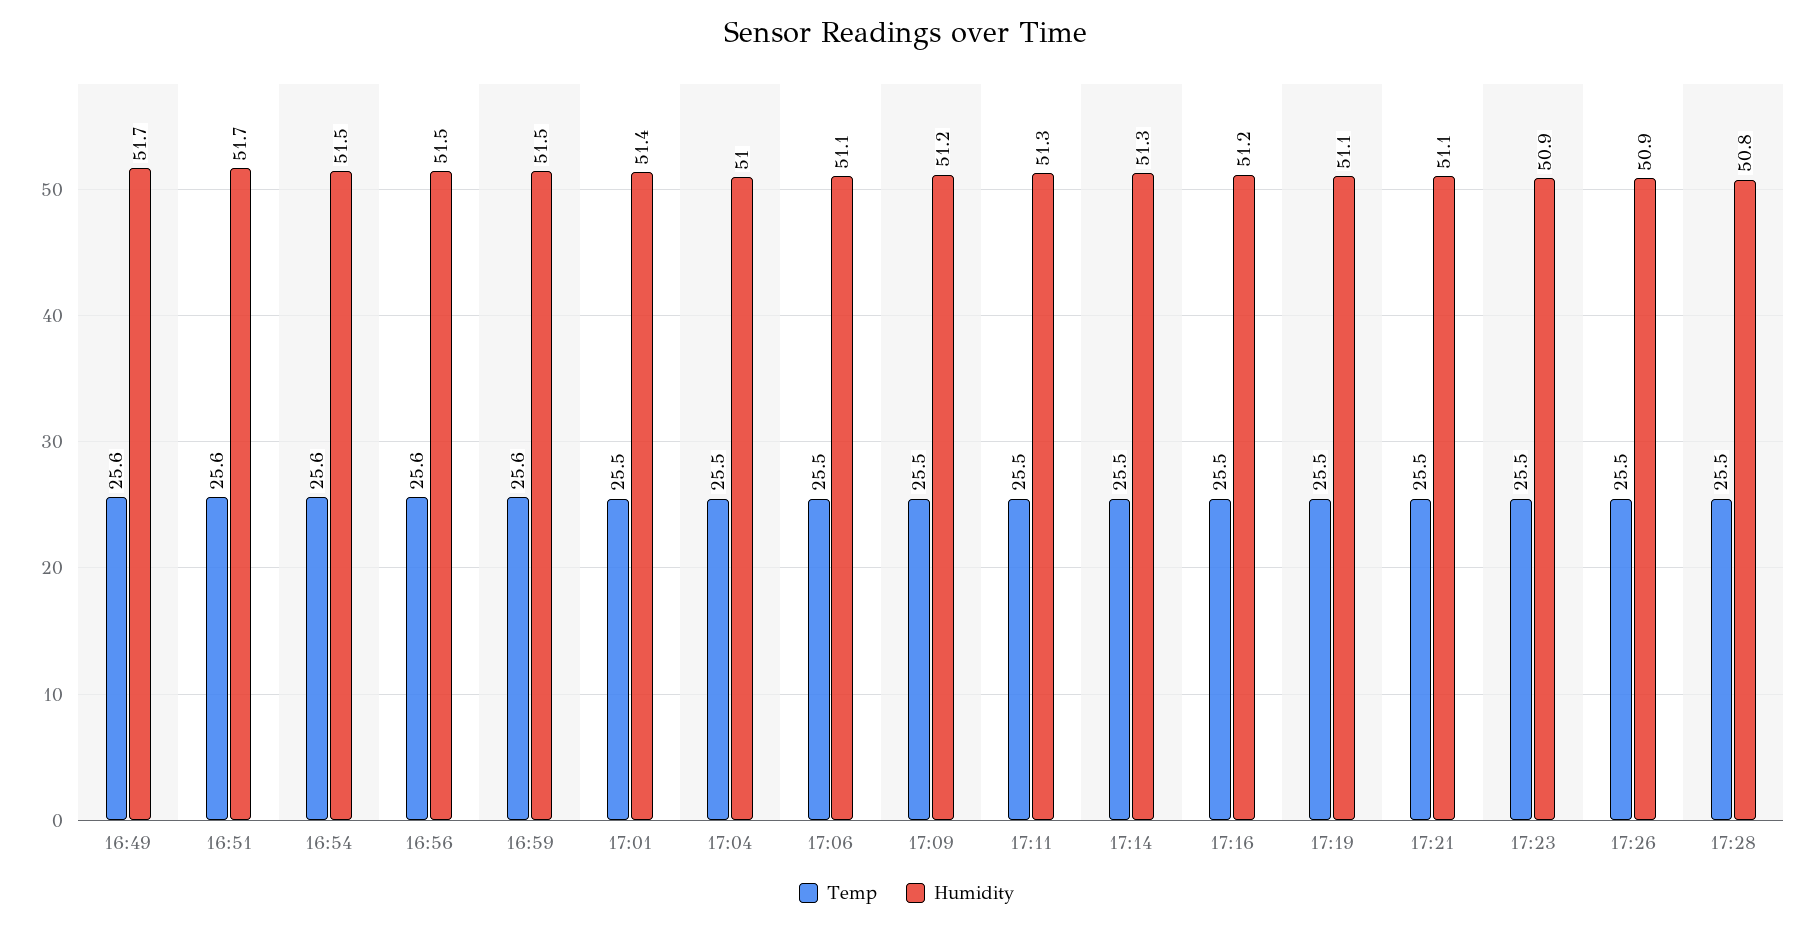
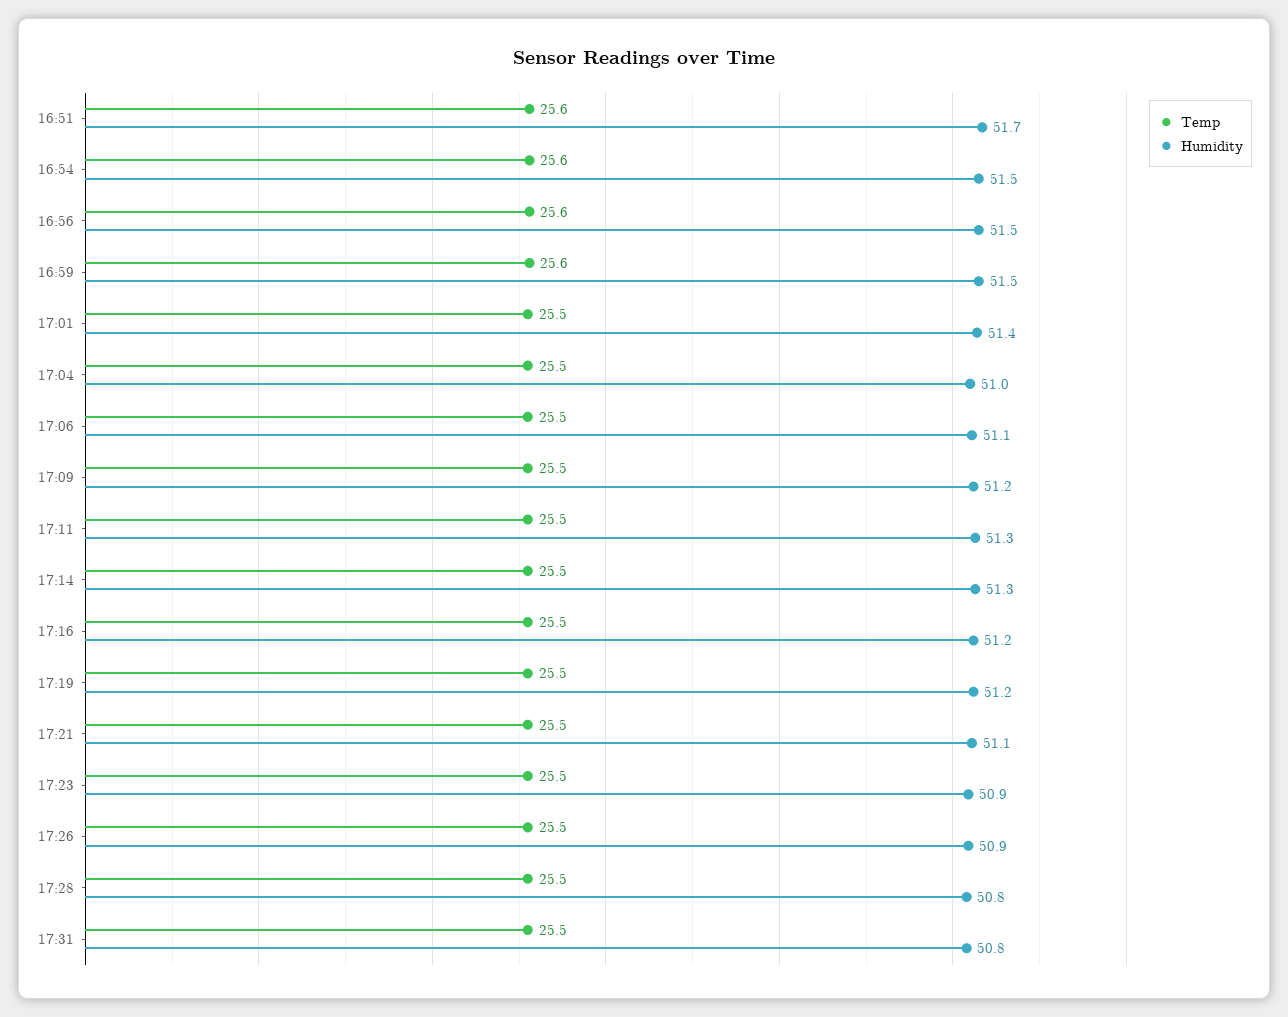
Temp, 16:49: 25.6 -> none
Humidity, 16:49: 51.7 -> none
Humidity, 17:19: 51.1 -> 51.2
Temp, 17:31: none -> 25.5
Humidity, 17:31: none -> 50.8

